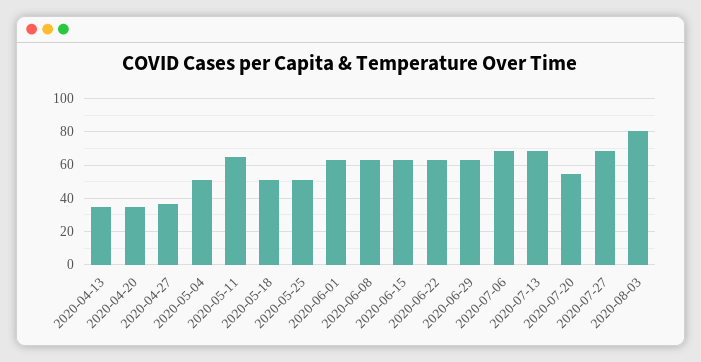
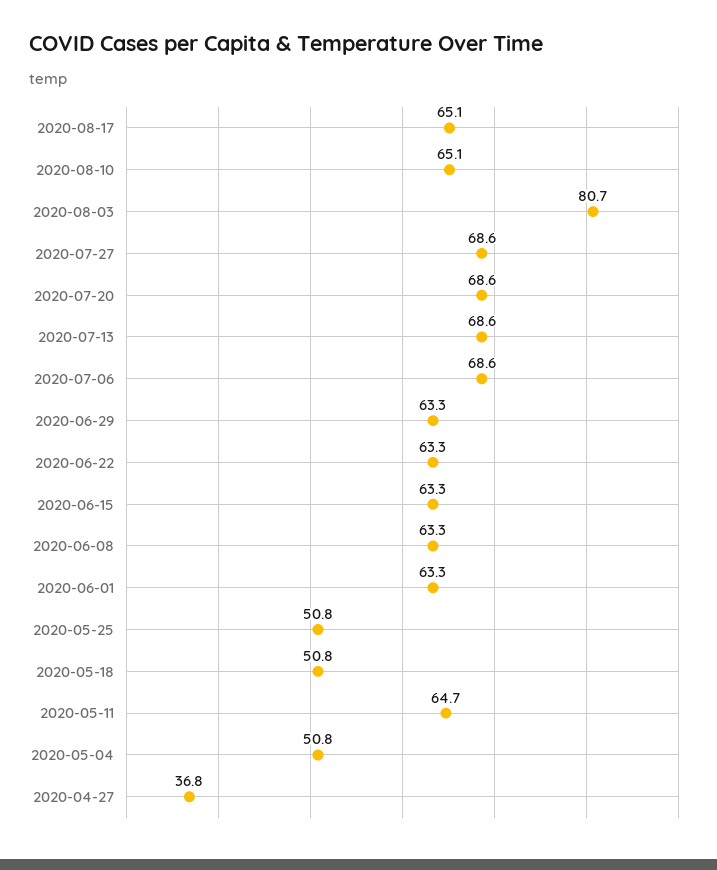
2020-04-13: 35 -> none
2020-04-20: 35 -> none
2020-07-20: 55 -> 68.6
2020-08-17: none -> 65.1
2020-08-10: none -> 65.1

